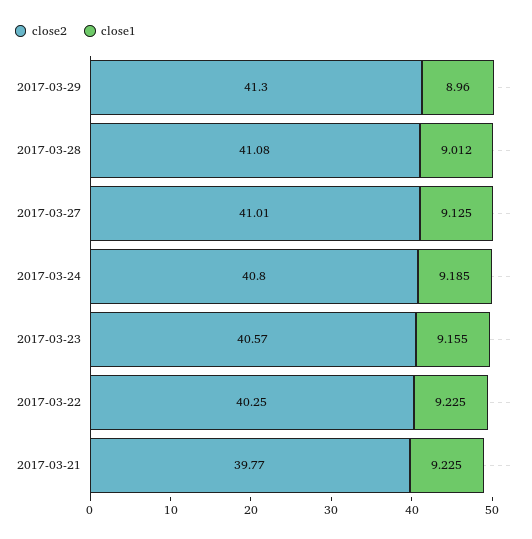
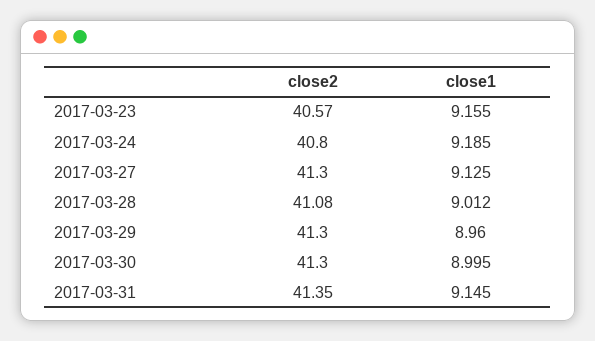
close2, 2017-03-27: 41.01 -> 41.3
close2, 2017-03-22: 40.25 -> none
close1, 2017-03-22: 9.225 -> none
close2, 2017-03-21: 39.77 -> none
close1, 2017-03-21: 9.225 -> none
close2, 2017-03-30: none -> 41.3
close1, 2017-03-30: none -> 8.995
close2, 2017-03-31: none -> 41.35
close1, 2017-03-31: none -> 9.145

